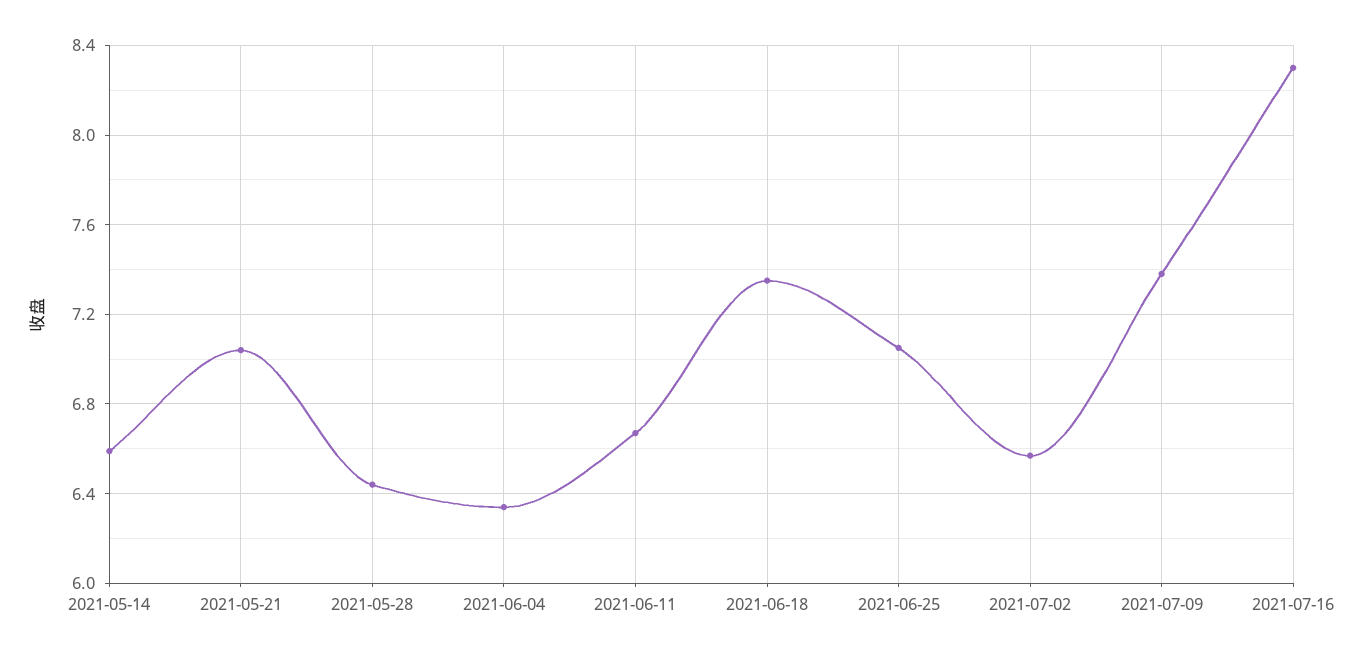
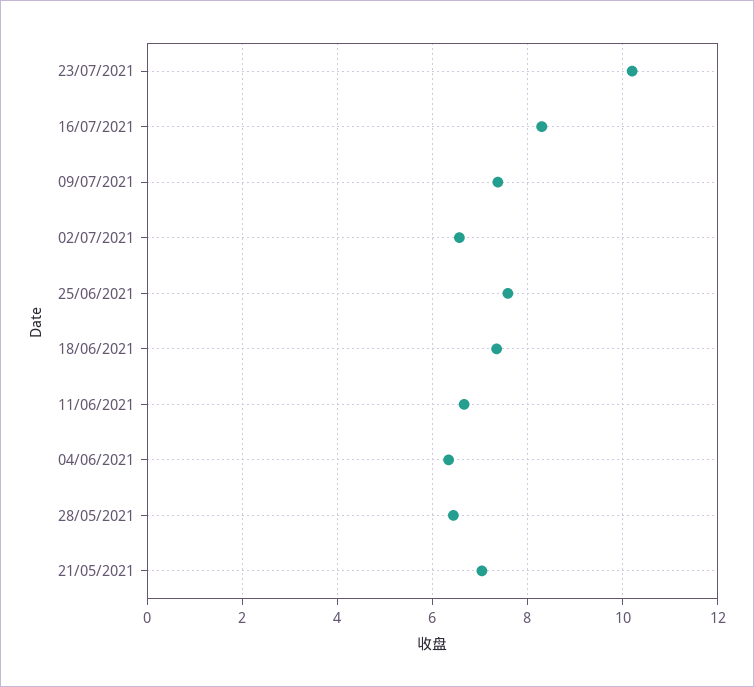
2021-05-14: 6.6 -> none
2021-06-25: 7.05 -> 7.6
23/07/2021: none -> 10.2

